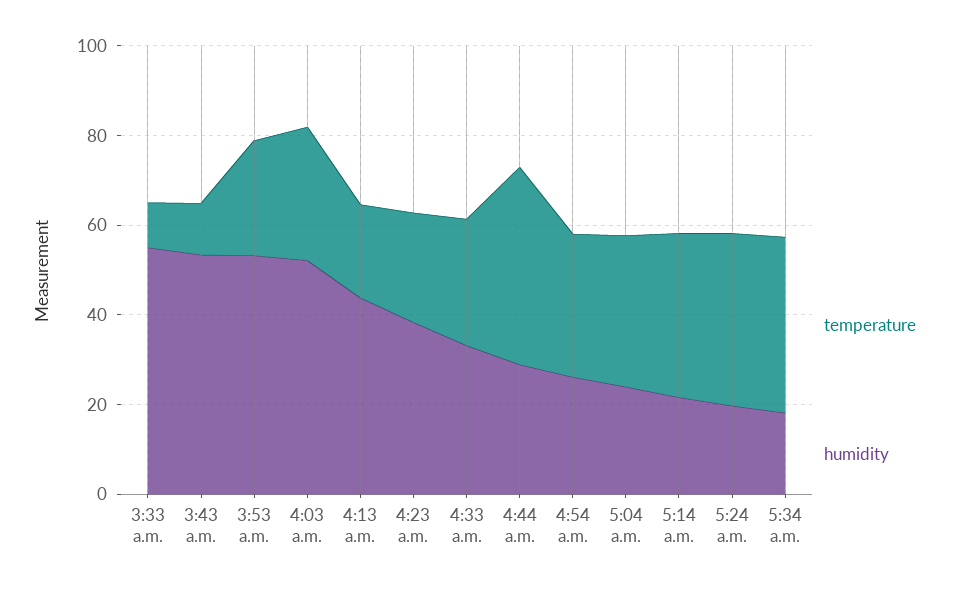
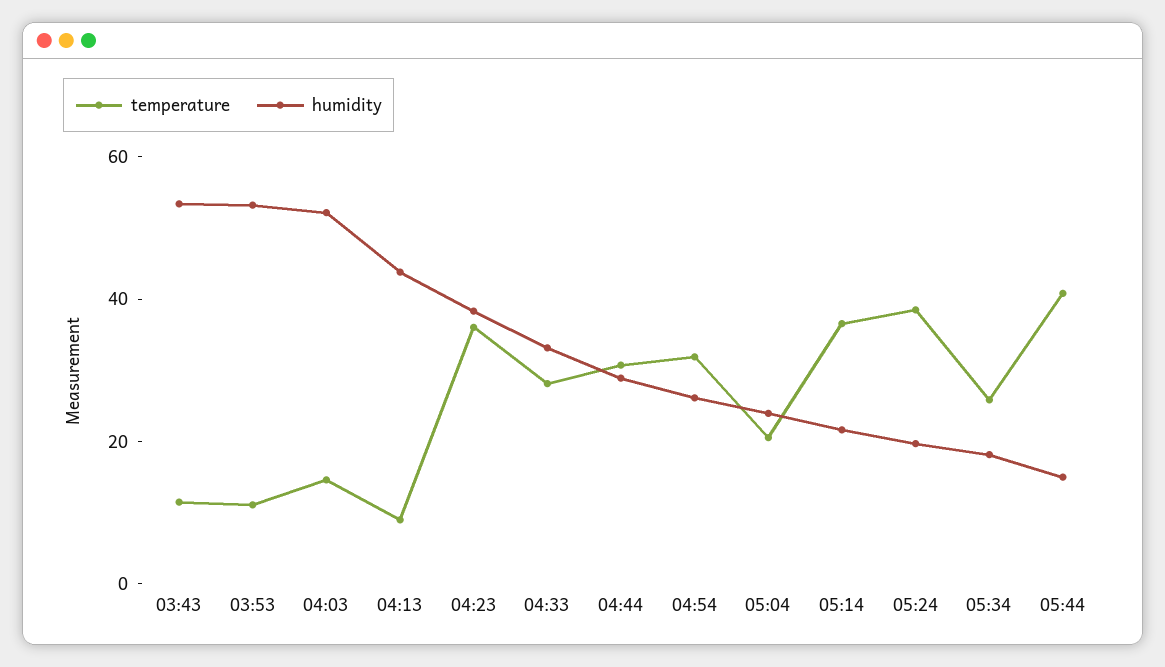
temperature, 3:33 a.m.: 10 -> none
humidity, 3:33 a.m.: 55 -> none
temperature, 3:53 a.m.: 25 -> 10
temperature, 4:03 a.m.: 30 -> 15
temperature, 4:13 a.m.: 20 -> 10
temperature, 4:23 a.m.: 25 -> 35
temperature, 4:44 a.m.: 45 -> 30
temperature, 5:04 a.m.: 35 -> 20
temperature, 5:34 a.m.: 40 -> 25
temperature, 05:44: none -> 40
humidity, 05:44: none -> 15

